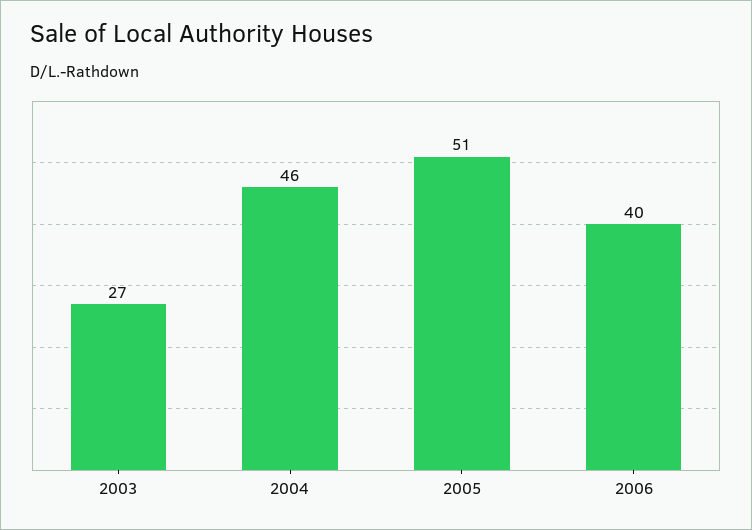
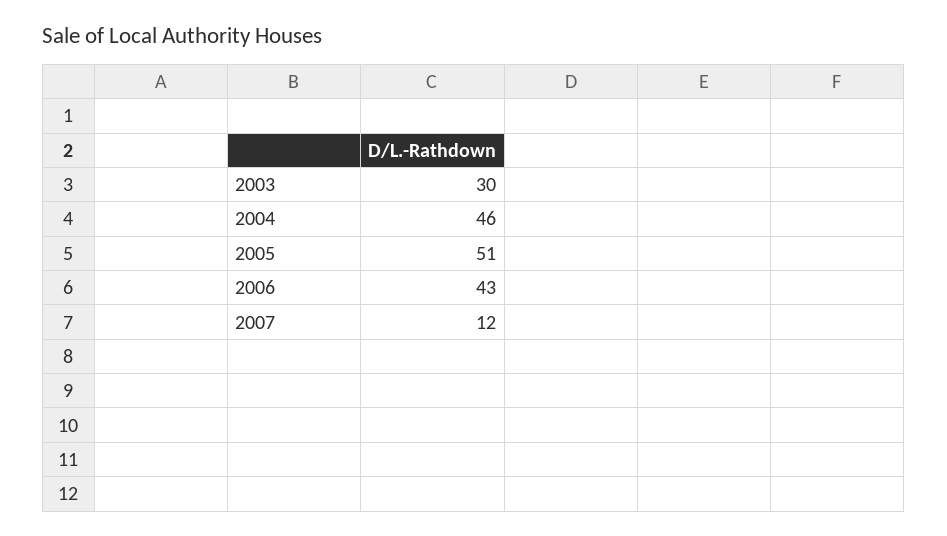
2003: 27 -> 30
2006: 40 -> 43
2007: none -> 12

